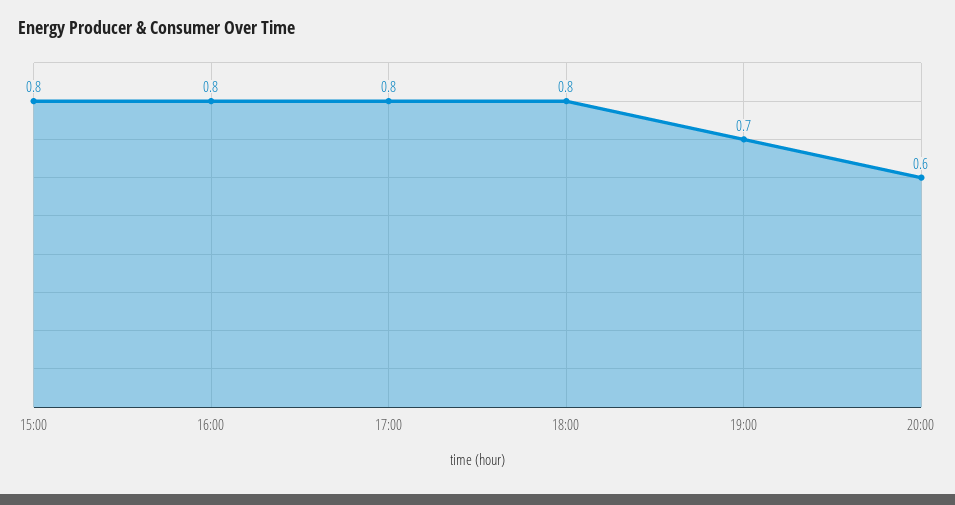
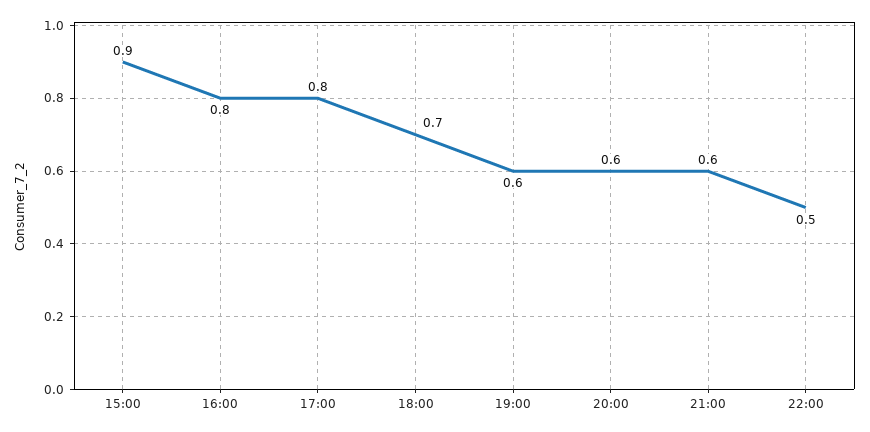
15:00: 0.8 -> 0.9
18:00: 0.8 -> 0.7
19:00: 0.7 -> 0.6
21:00: none -> 0.6
22:00: none -> 0.5

